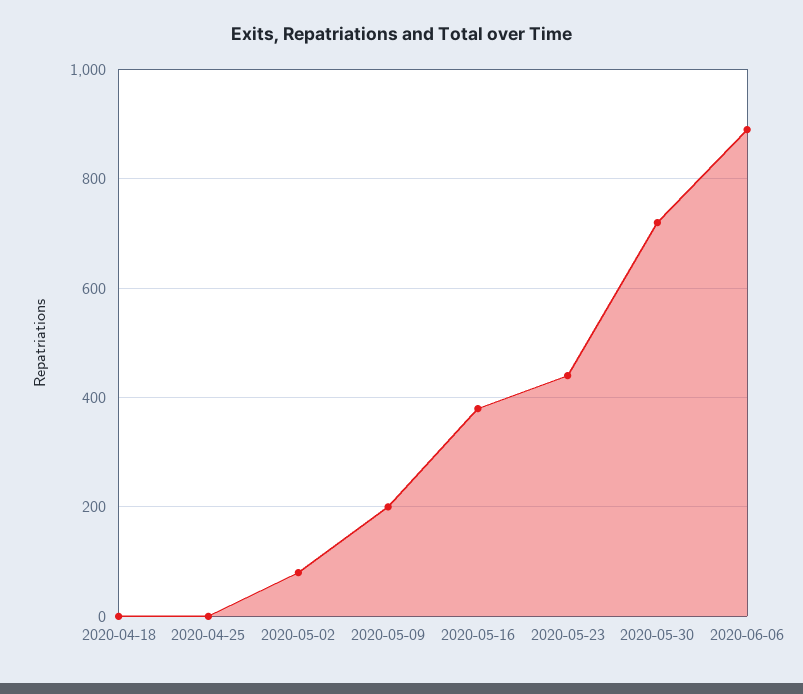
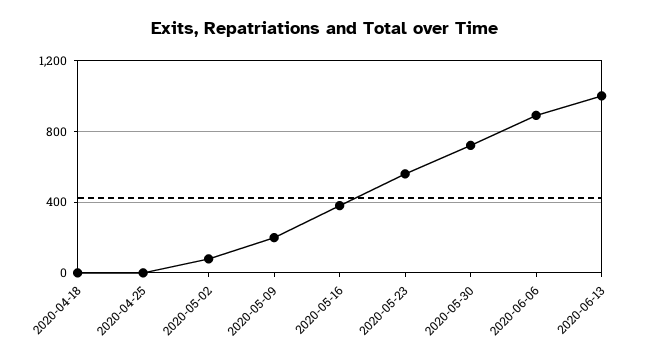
2020-05-23: 440 -> 550
2020-06-13: none -> 1000

